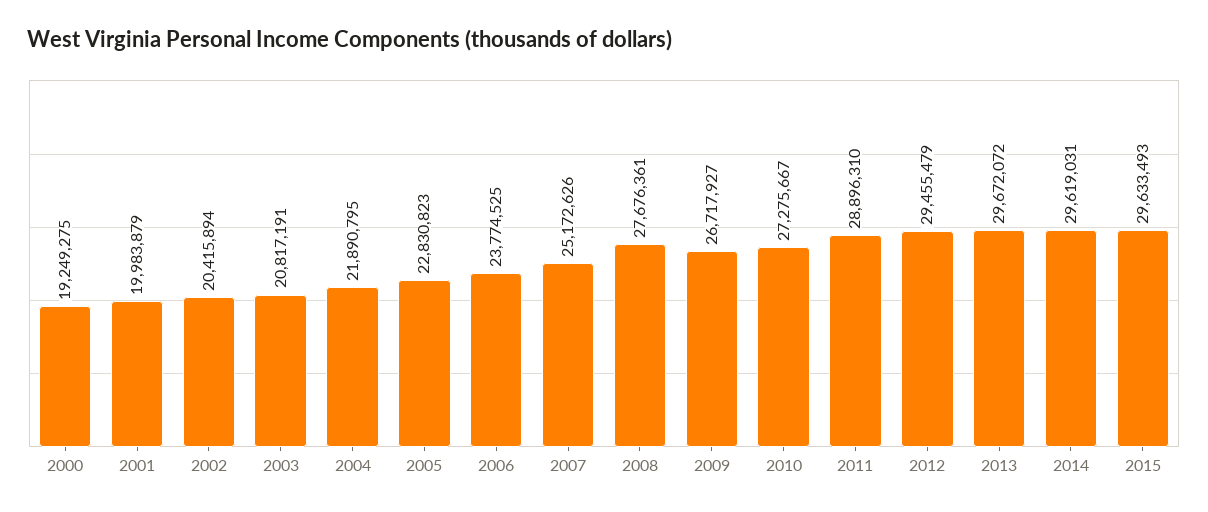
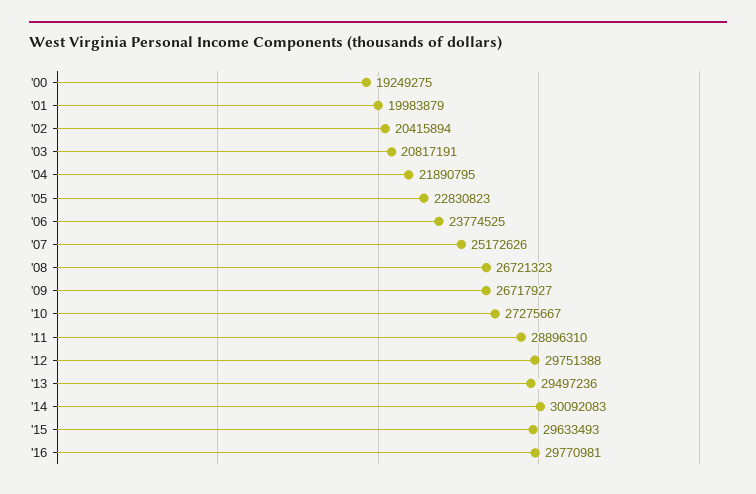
2008: 27676361 -> 26721323
2012: 29455479 -> 29751388
2013: 29672072 -> 29497236
2014: 29619031 -> 30092083
'16: none -> 29770981

